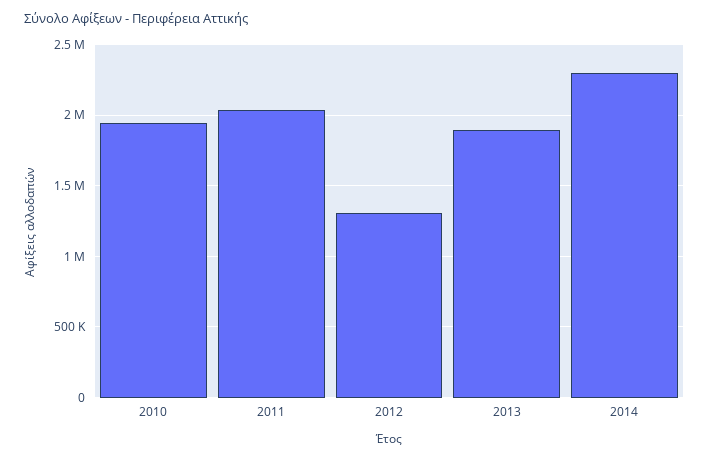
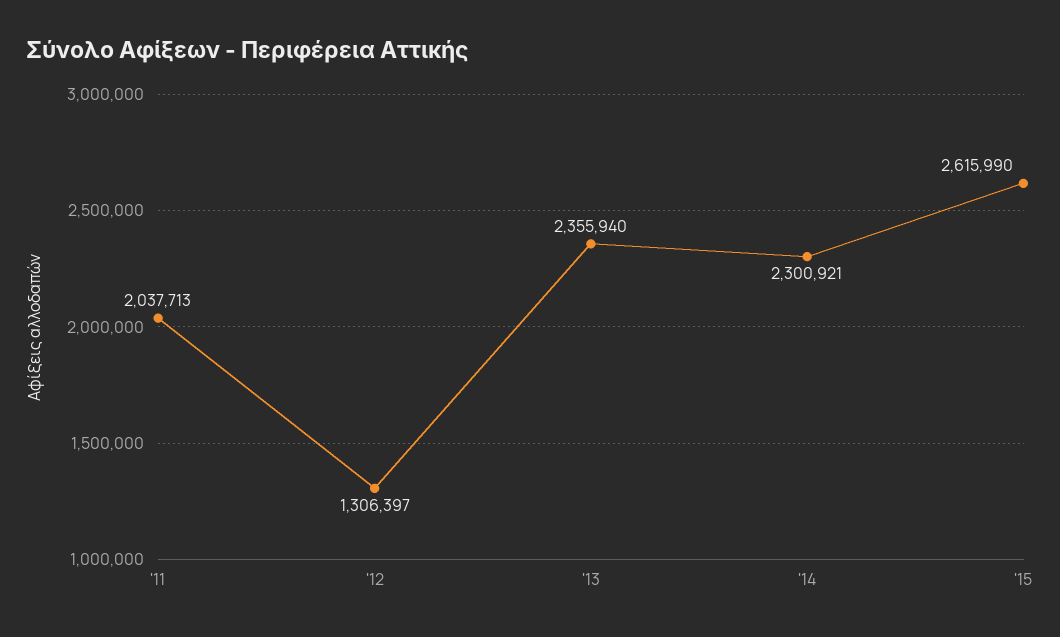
2010: 1950000 -> none
2013: 1900000 -> 2355940
'15: none -> 2615990

